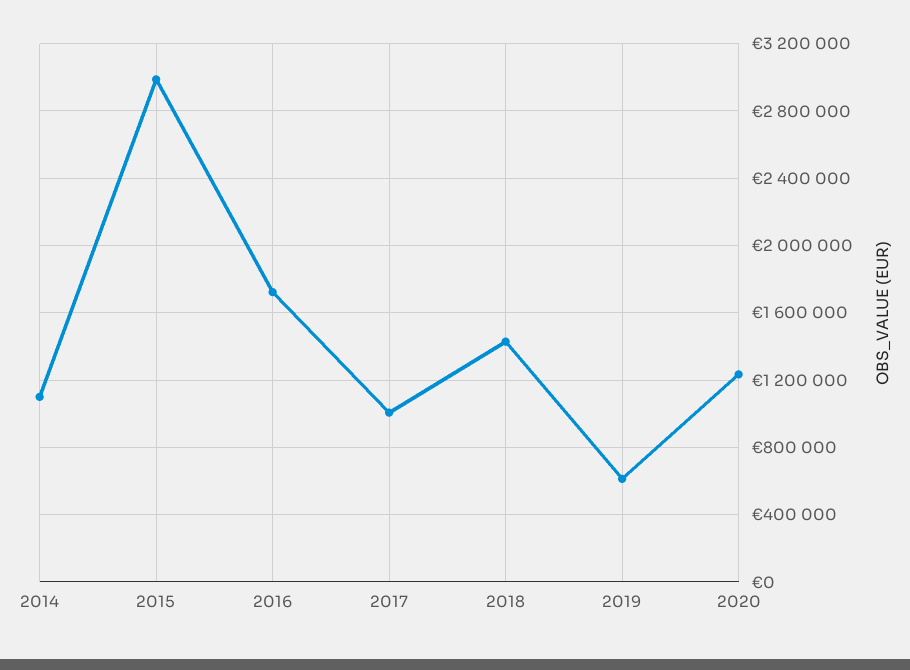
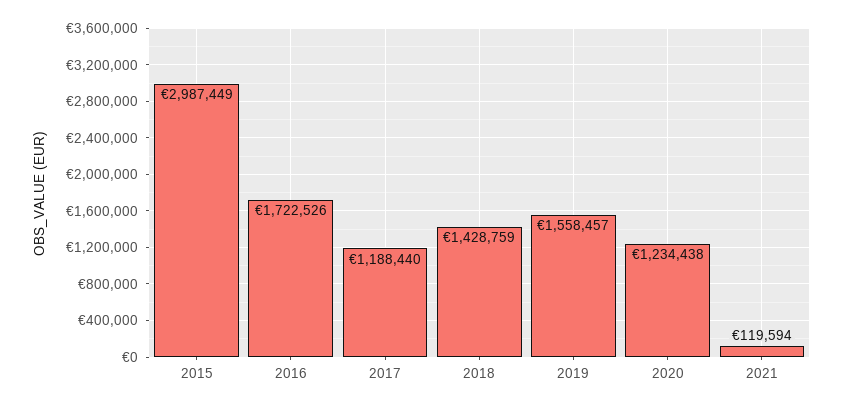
2014: 1100000 -> none
2017: 1000000 -> 1188440
2019: 600000 -> 1558457
2021: none -> 119594

